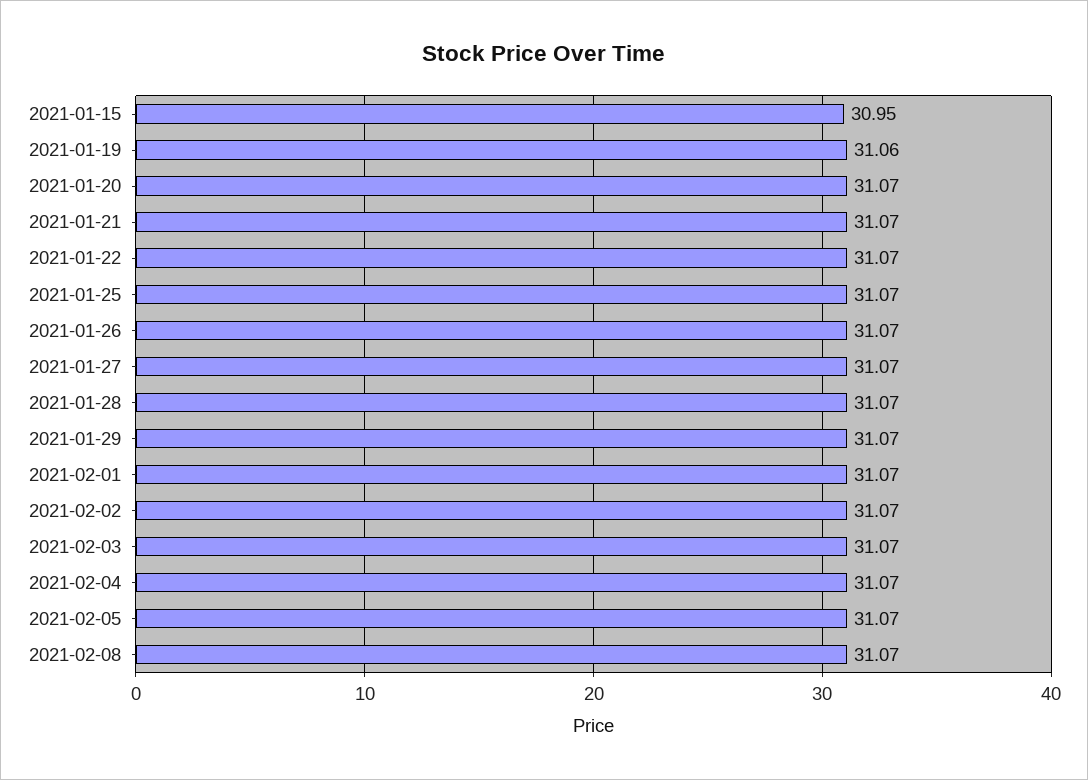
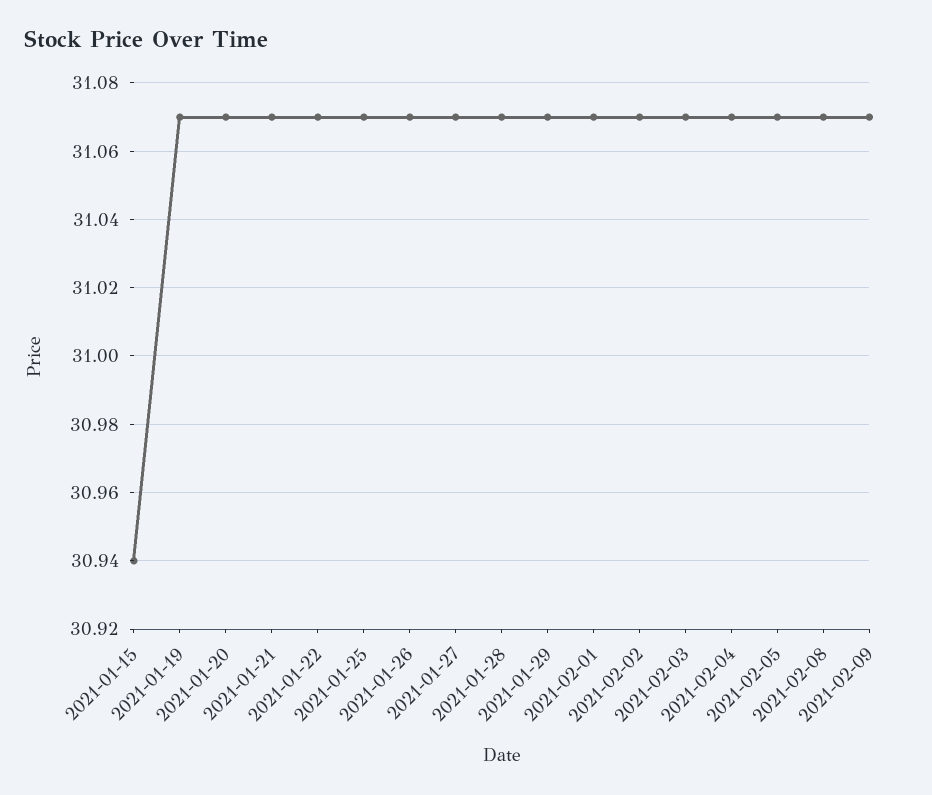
2021-01-15: 30.95 -> 30.94
2021-01-19: 31.06 -> 31.07
2021-02-09: none -> 31.07

